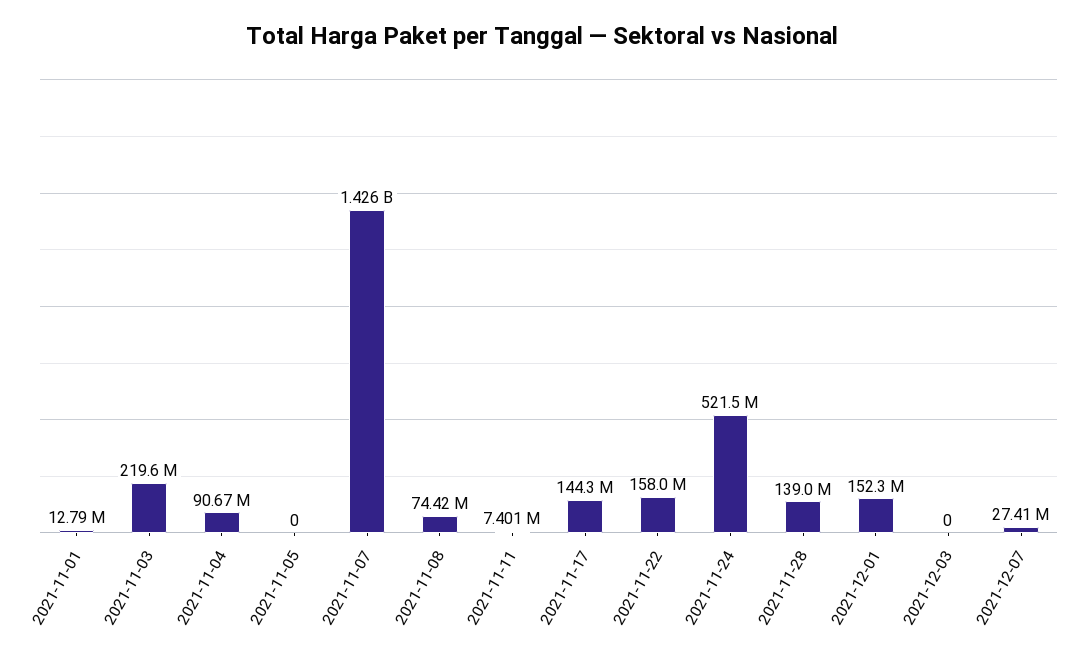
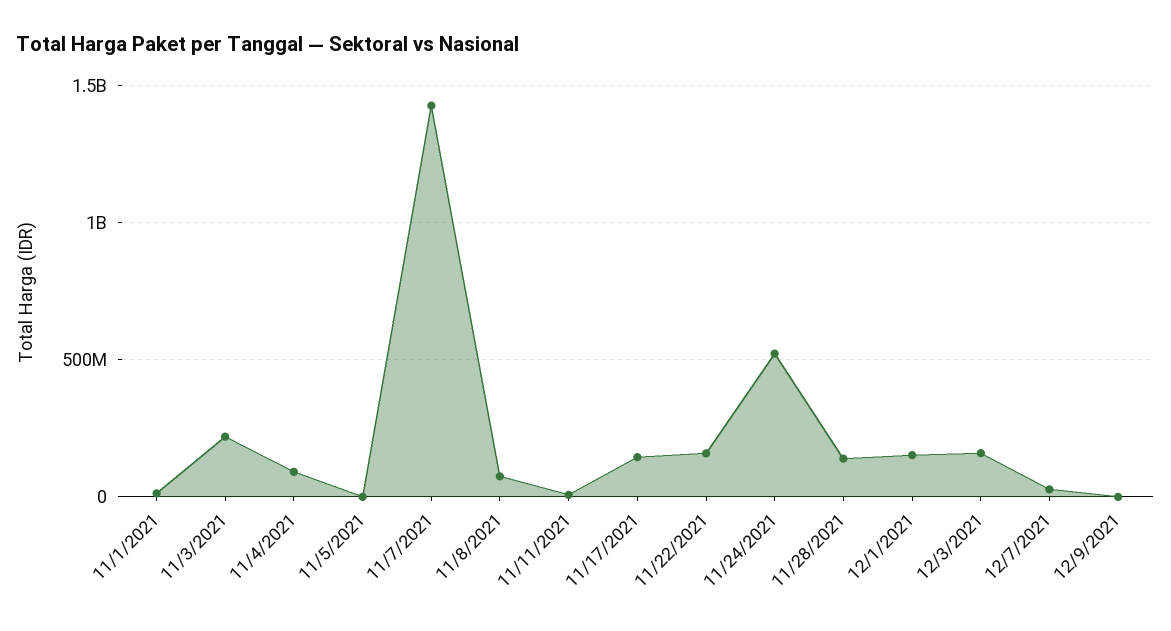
2021-12-03: 0 -> 150000000
12/9/2021: none -> 0

